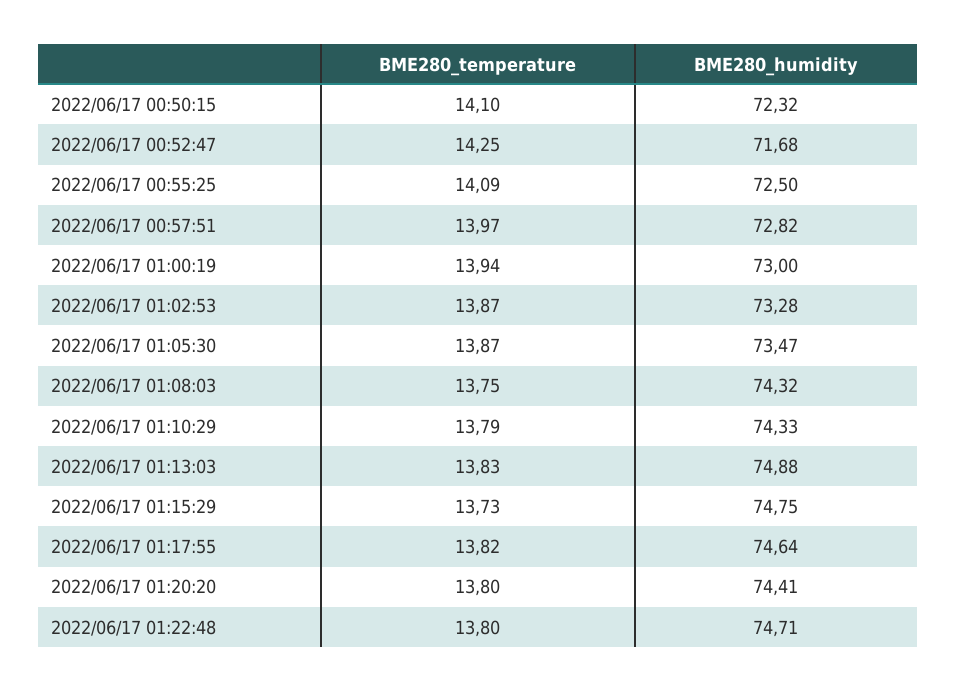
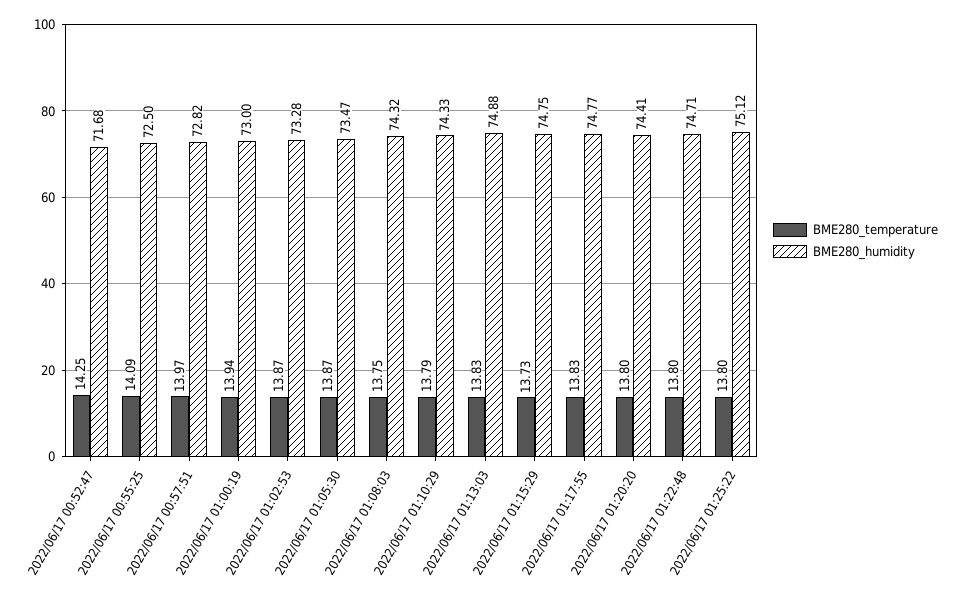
BME280_temperature, 2022/06/17 00:50:15: 14.1 -> none
BME280_humidity, 2022/06/17 00:50:15: 72.32 -> none
BME280_temperature, 2022/06/17 01:17:55: 13.82 -> 13.83
BME280_humidity, 2022/06/17 01:17:55: 74.64 -> 74.77
BME280_temperature, 2022/06/17 01:25:22: none -> 13.8
BME280_humidity, 2022/06/17 01:25:22: none -> 75.12

